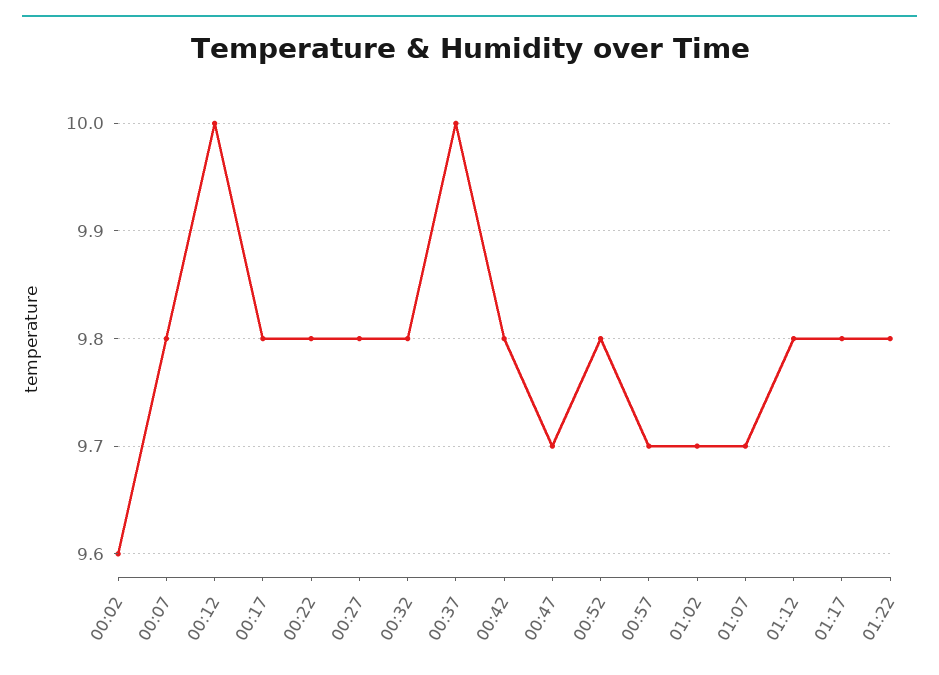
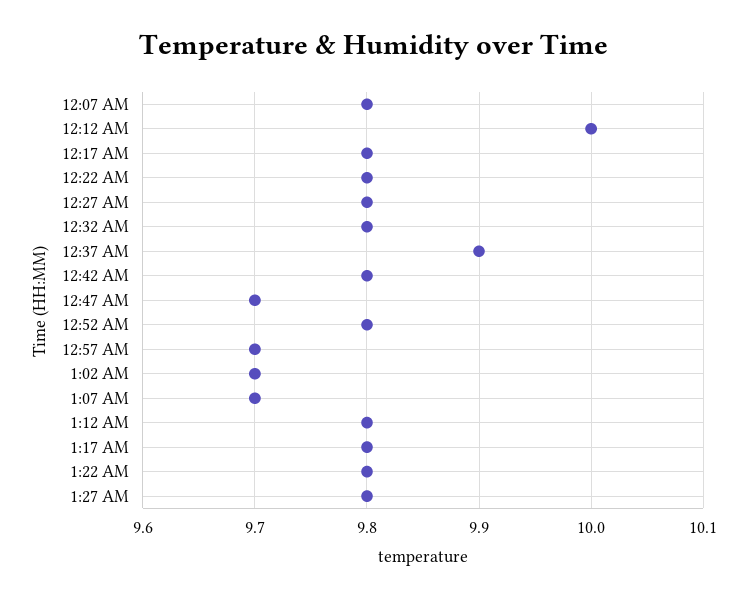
00:02: 9.6 -> none
00:37: 10 -> 9.9
1:27 AM: none -> 9.8

